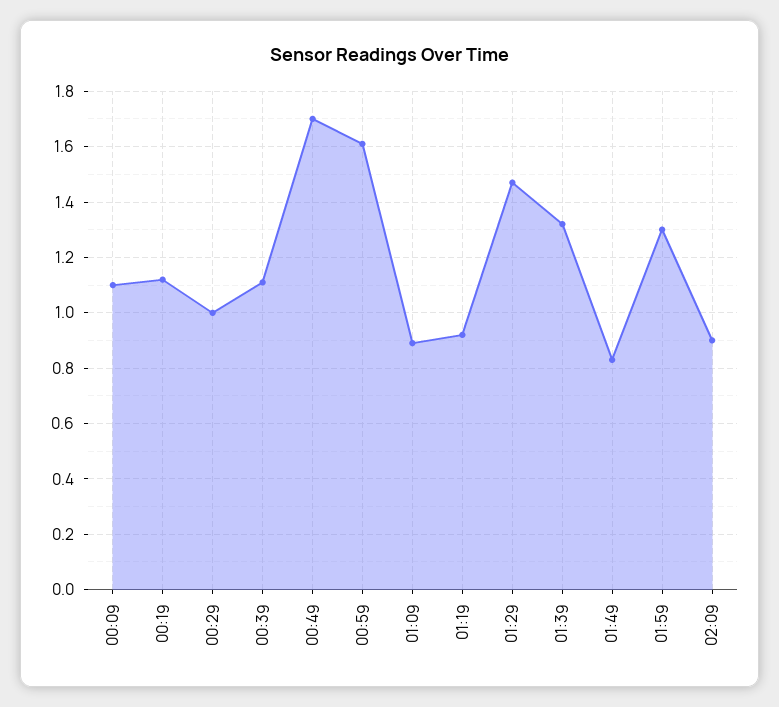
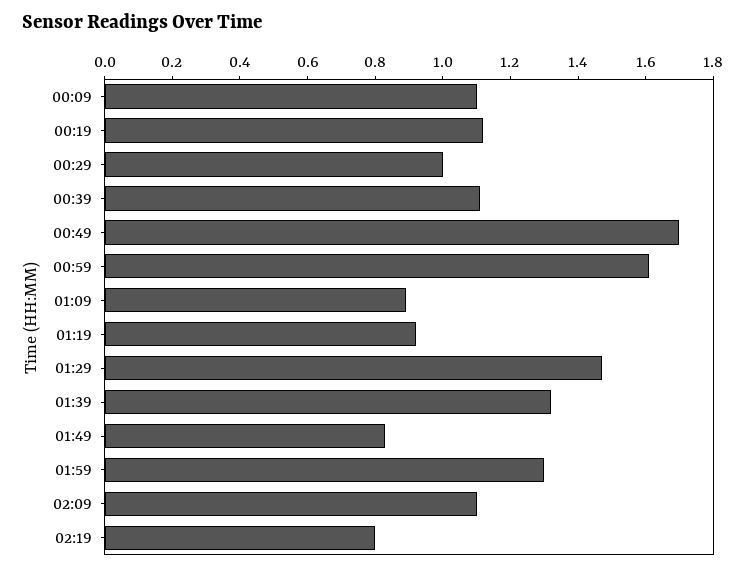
02:09: 0.9 -> 1.1
02:19: none -> 0.8

